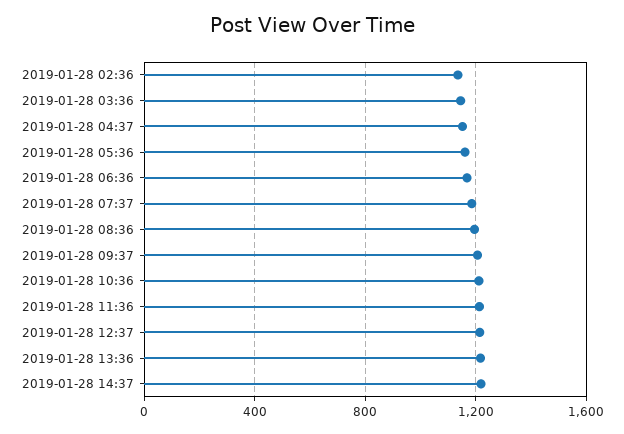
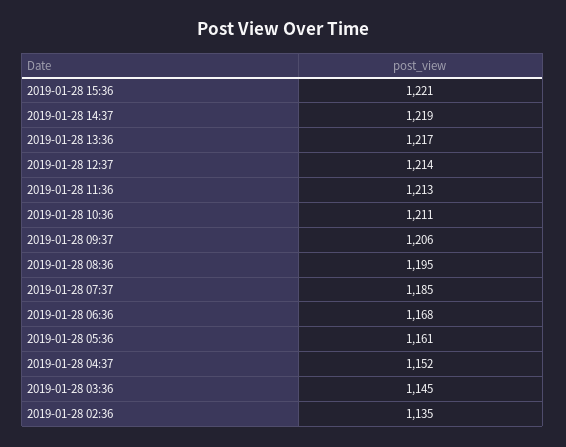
2019-01-28 15:36: none -> 1221

